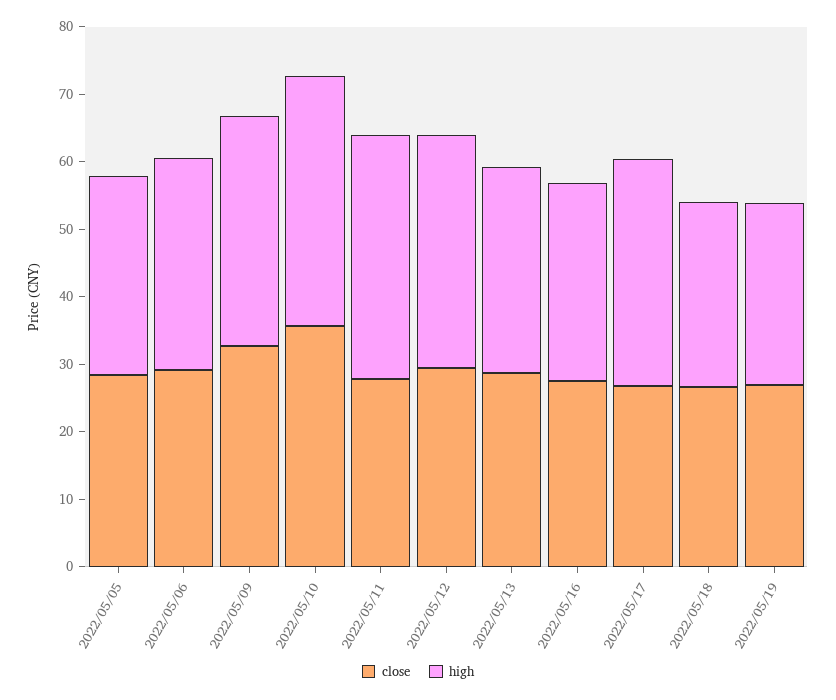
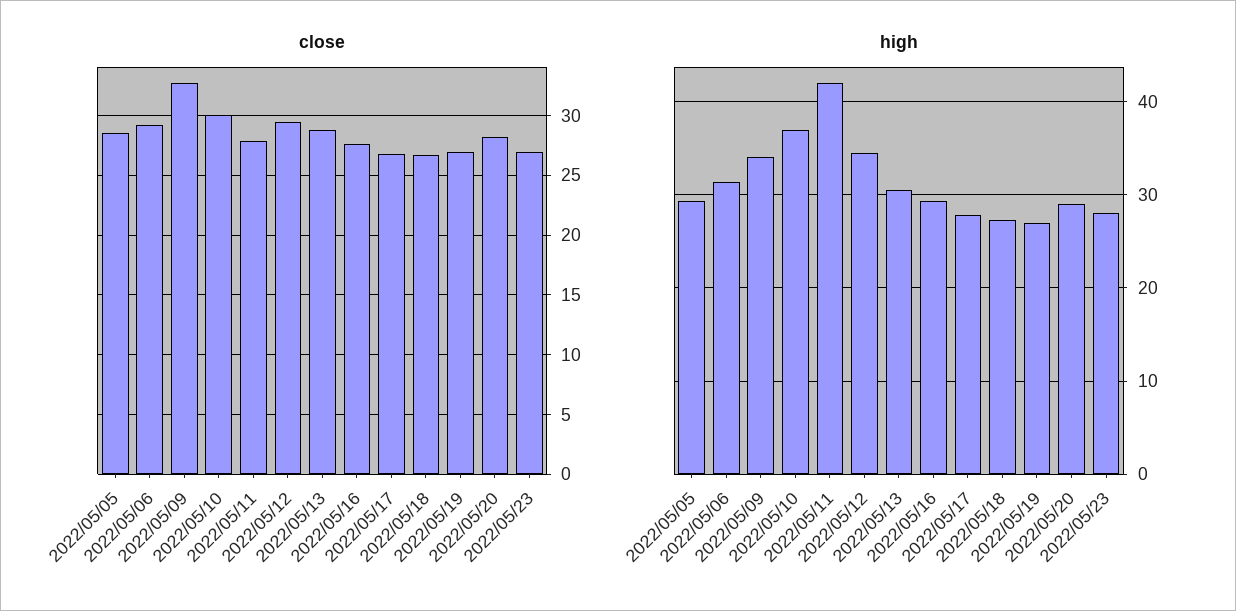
close, 2022/05/10: 36 -> 30
high, 2022/05/11: 36 -> 42
high, 2022/05/17: 34 -> 28
close, 2022/05/20: none -> 28
close, 2022/05/23: none -> 27
high, 2022/05/20: none -> 29
high, 2022/05/23: none -> 28

